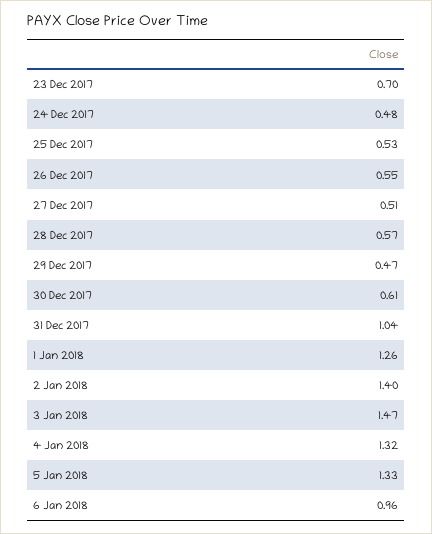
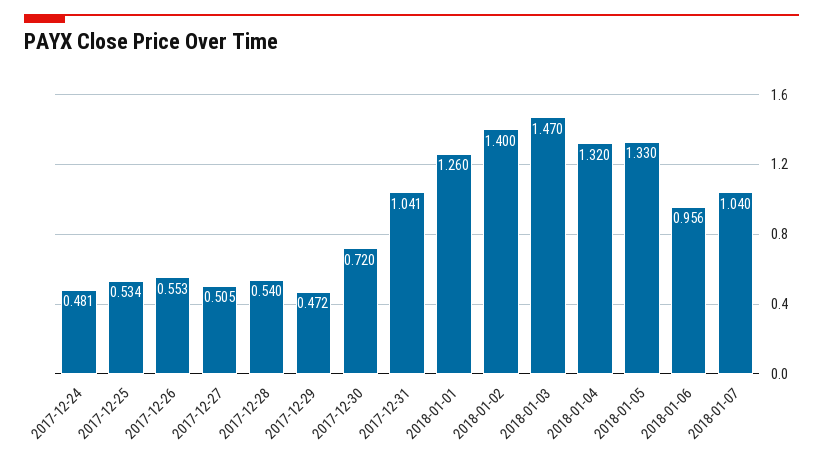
23 Dec 2017: 0.7 -> none
28 Dec 2017: 0.57 -> 0.54
30 Dec 2017: 0.61 -> 0.72
2018-01-07: none -> 1.04

